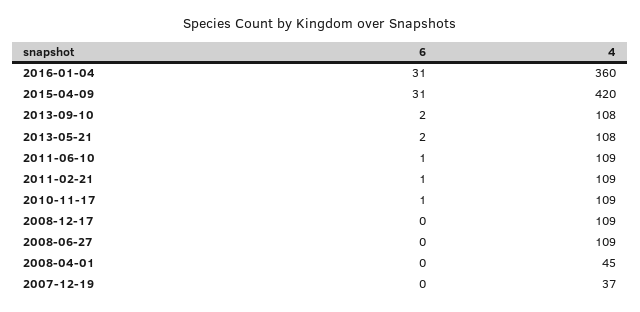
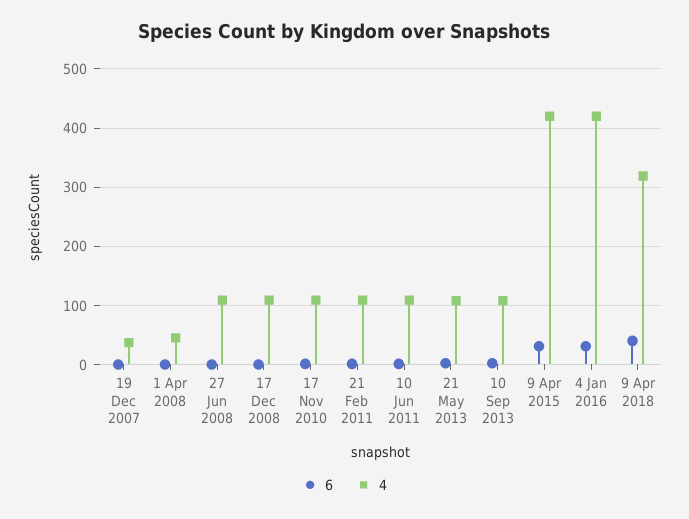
4, 2016-01-04: 360 -> 420
6, 9 Apr 2018: none -> 40
4, 9 Apr 2018: none -> 320

